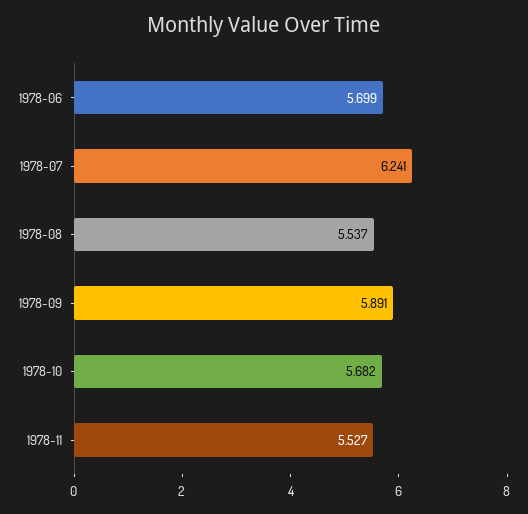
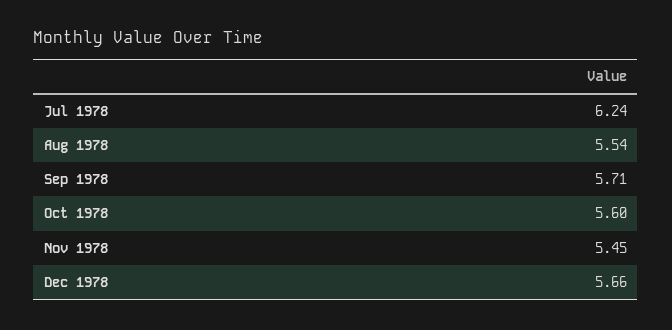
1978-06: 5.699 -> none
1978-09: 5.891 -> 5.71
1978-10: 5.682 -> 5.6
1978-11: 5.527 -> 5.45
Dec 1978: none -> 5.66

